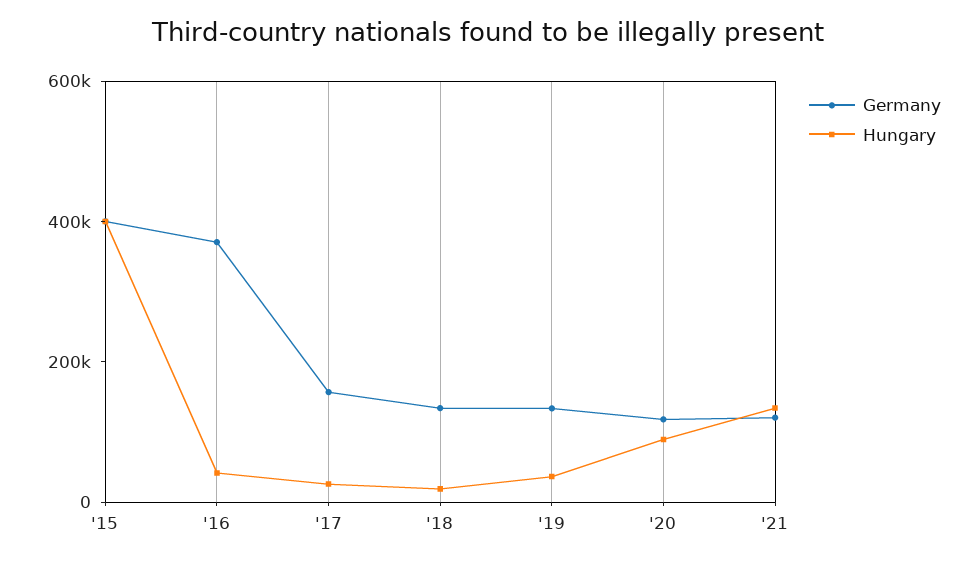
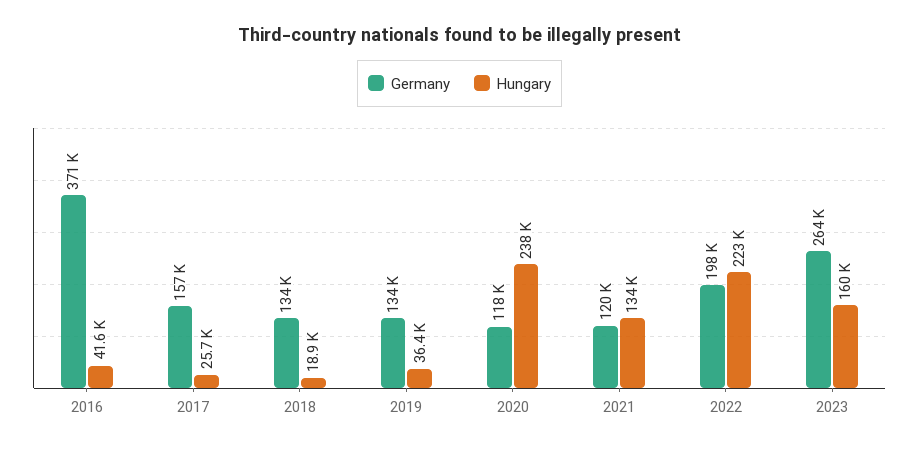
Germany, '15: 400000 -> none
Hungary, '15: 400000 -> none
Hungary, '20: 100000 -> 238000
Germany, 2022: none -> 198000
Hungary, 2022: none -> 223000
Germany, 2023: none -> 264000
Hungary, 2023: none -> 160000

